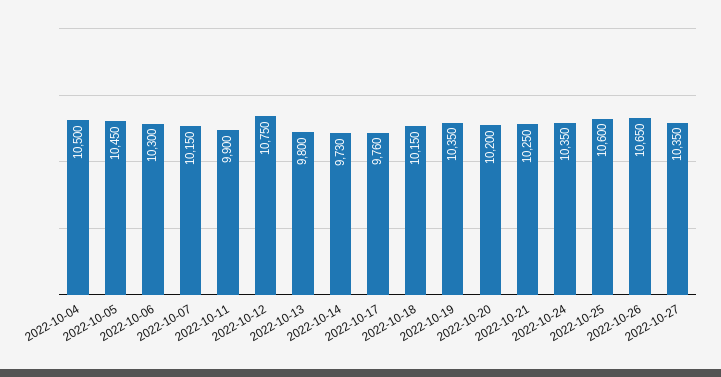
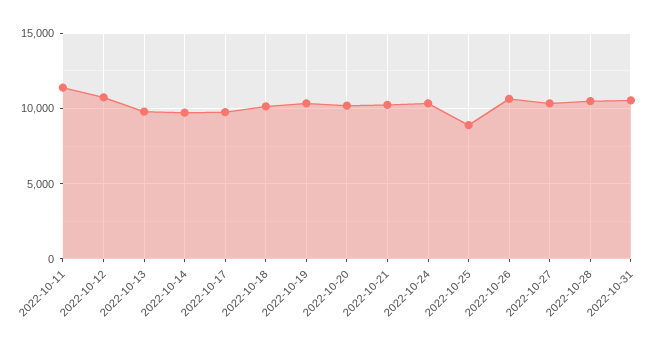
2022-10-04: 10500 -> none
2022-10-05: 10450 -> none
2022-10-06: 10300 -> none
2022-10-07: 10150 -> none
2022-10-11: 9900 -> 11500
2022-10-25: 10600 -> 9000
2022-10-28: none -> 10500
2022-10-31: none -> 10500

